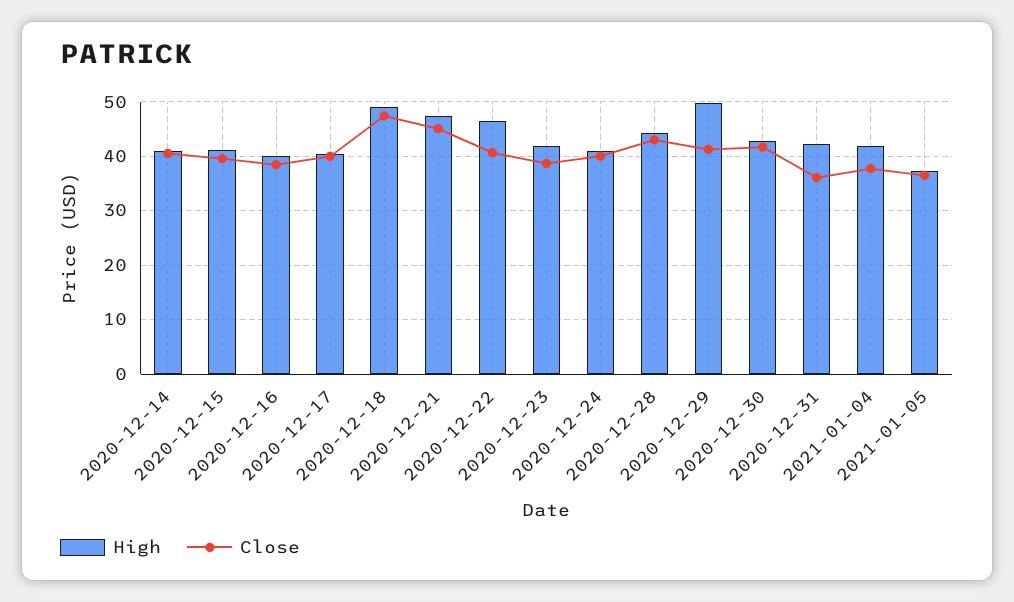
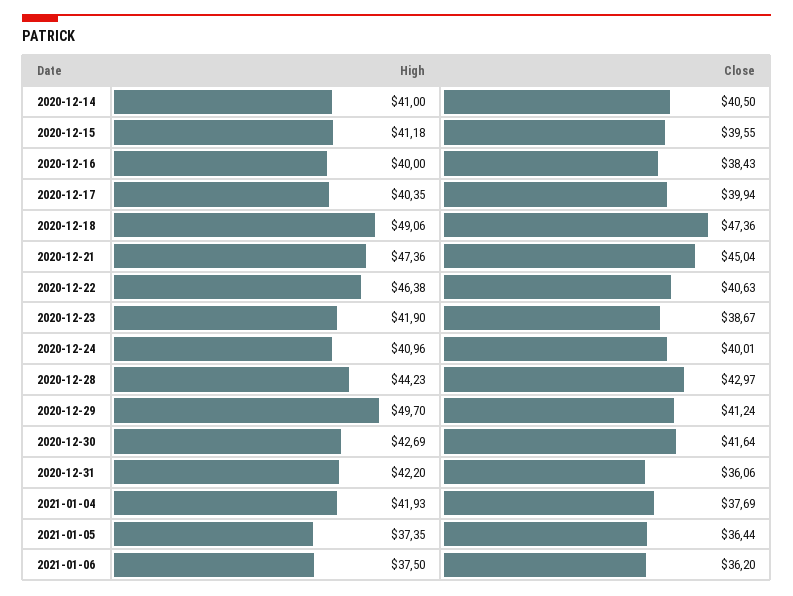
High, 2021-01-06: none -> 37.5
Close, 2021-01-06: none -> 36.2

